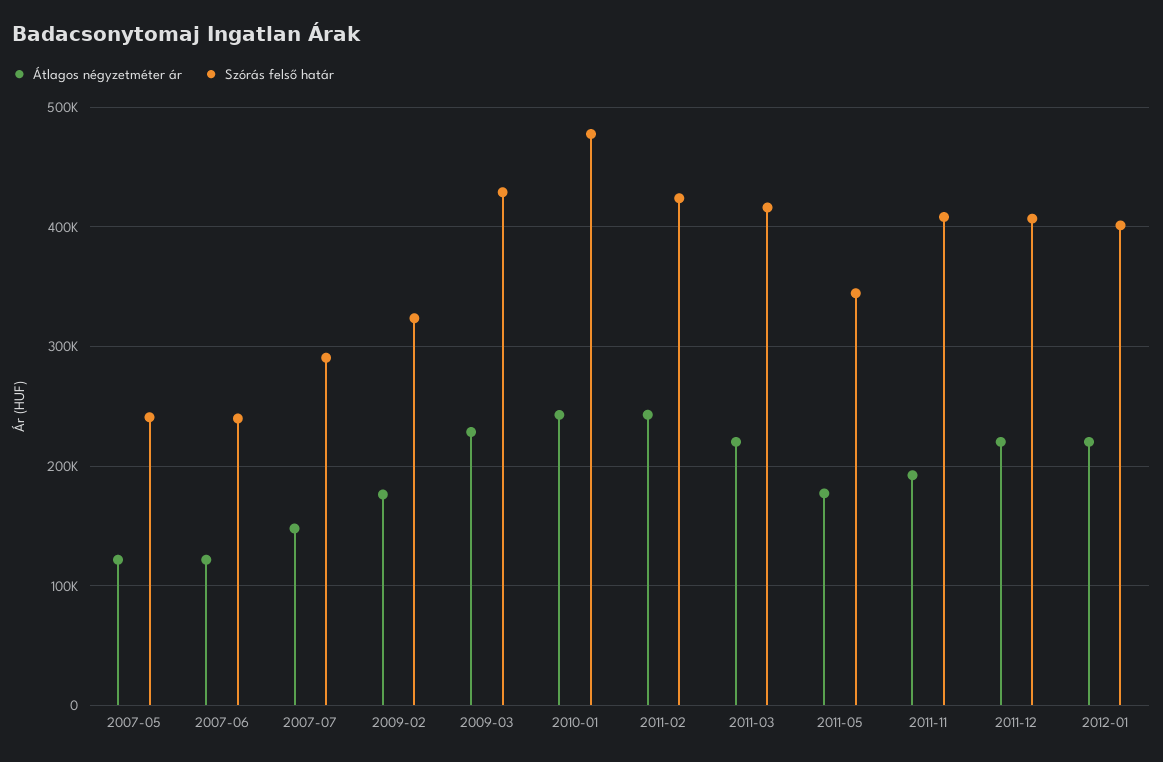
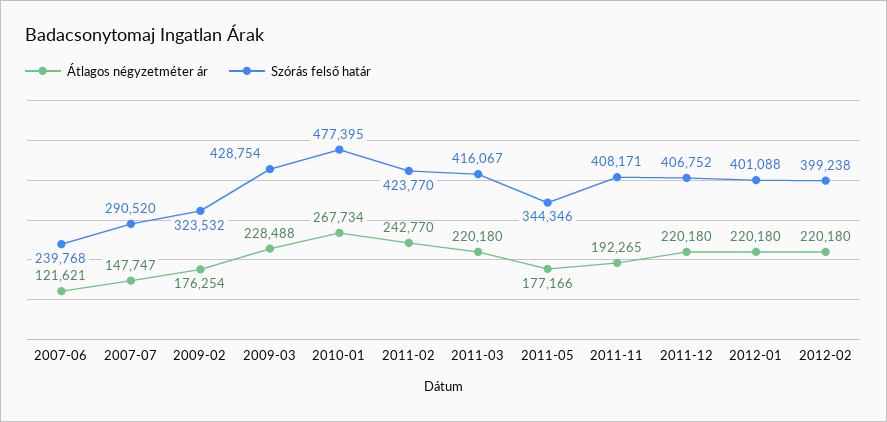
Átlagos négyzetméter ár, 2007-05: 120000 -> none
Szórás felső határ, 2007-05: 240000 -> none
Átlagos négyzetméter ár, 2010-01: 240000 -> 267734
Átlagos négyzetméter ár, 2012-02: none -> 220180
Szórás felső határ, 2012-02: none -> 399238

